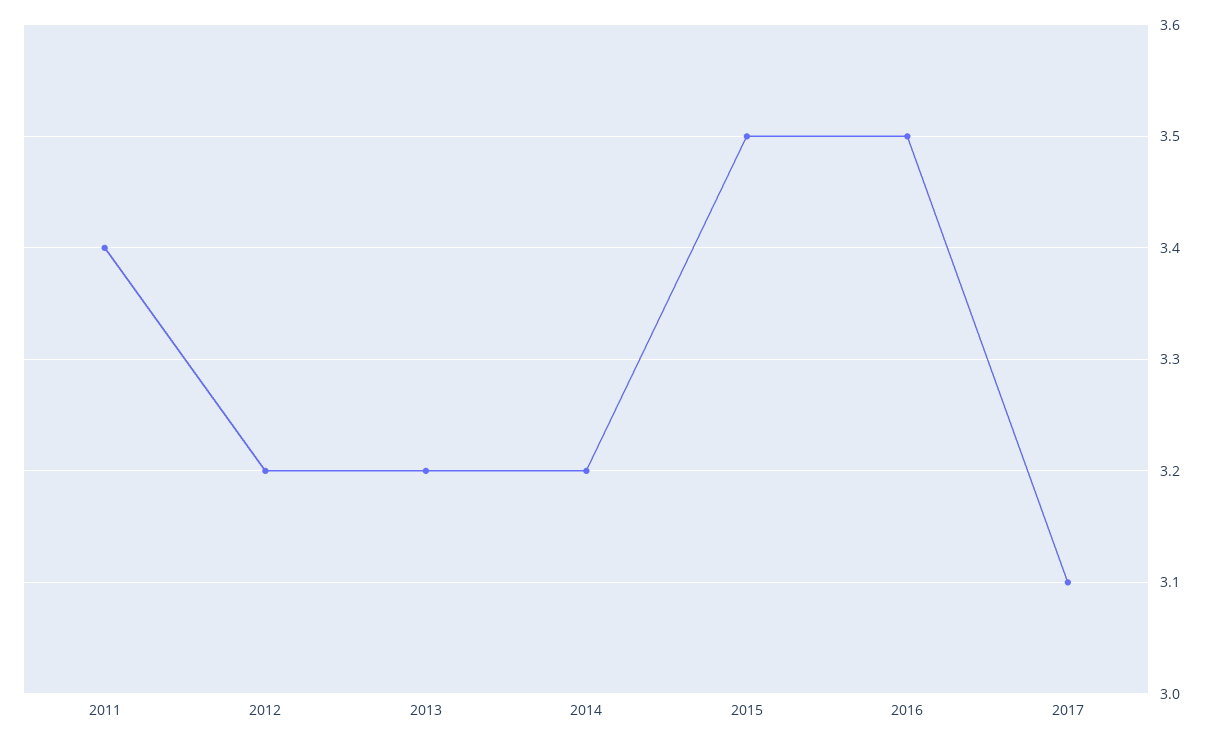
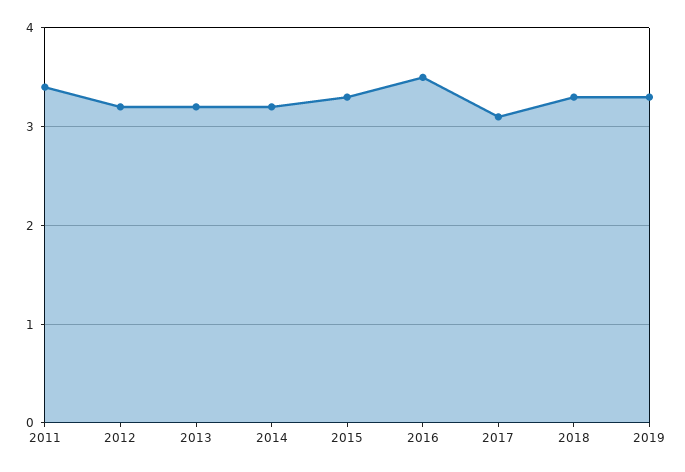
2015: 3.5 -> 3.3
2018: none -> 3.3
2019: none -> 3.3

